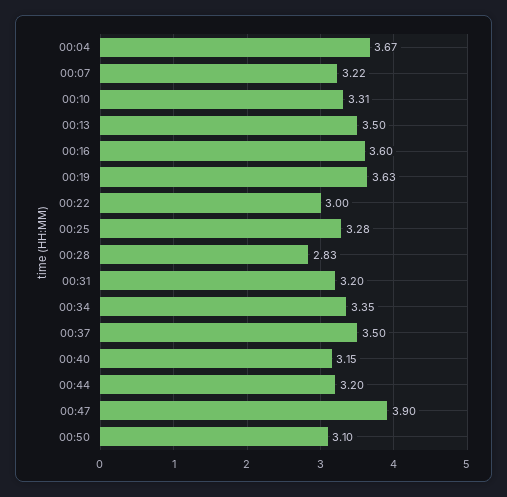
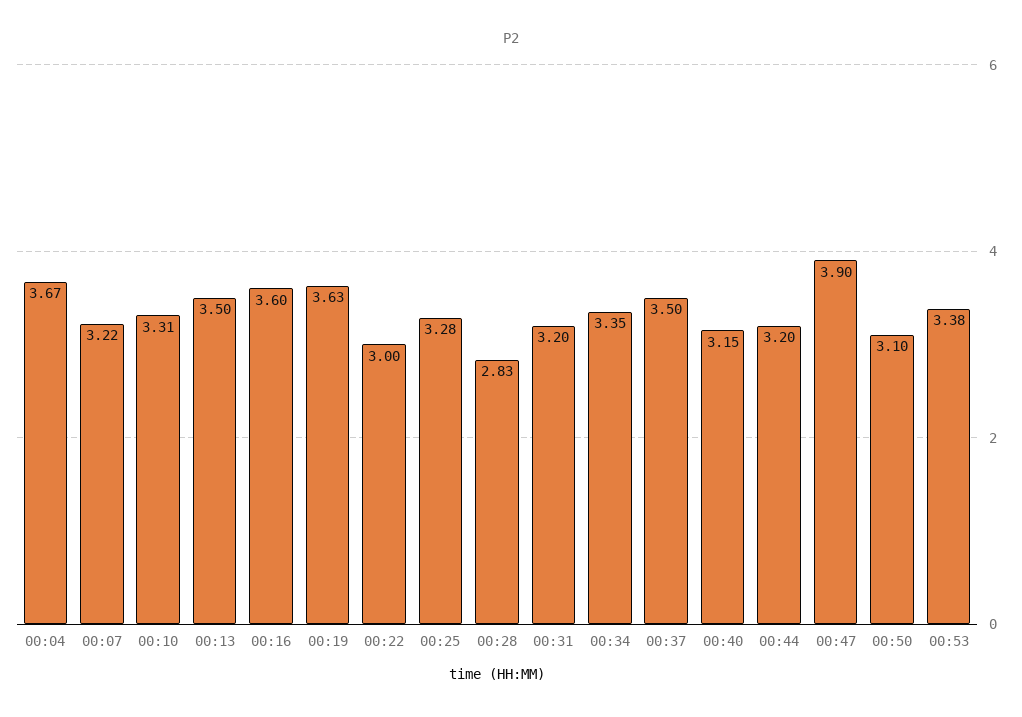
00:53: none -> 3.38

